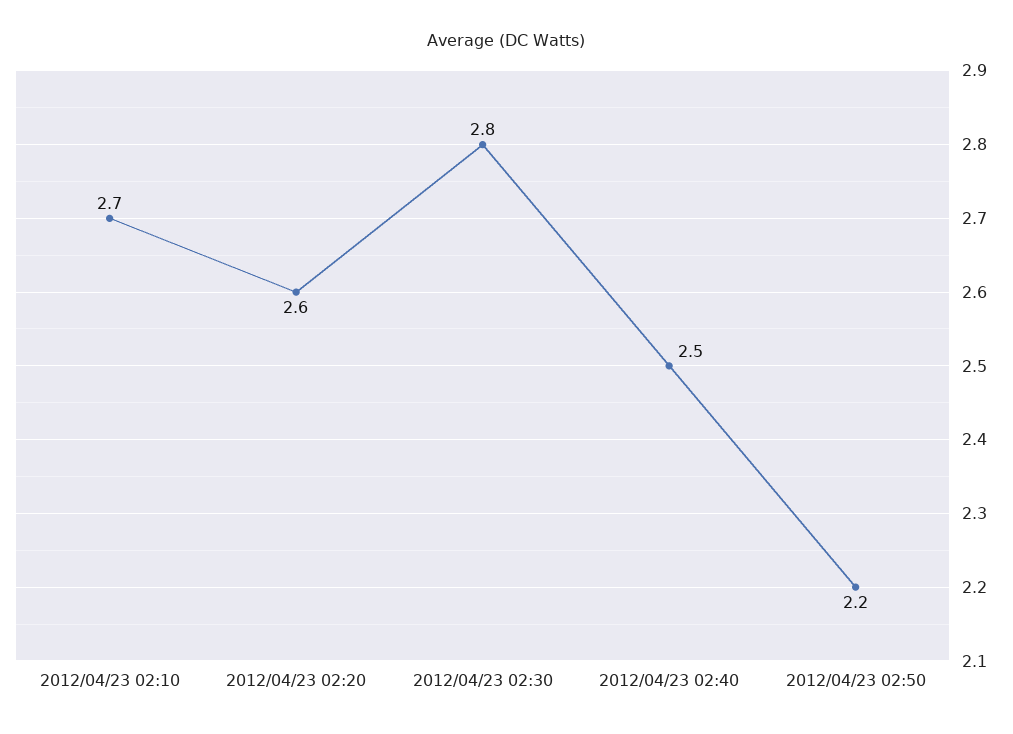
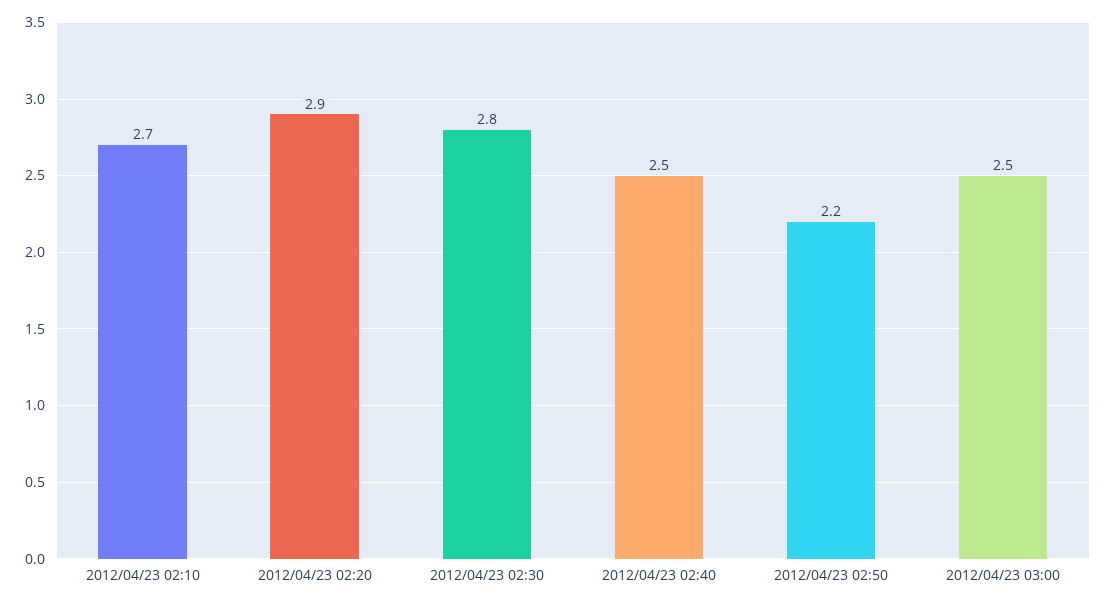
2012/04/23 02:20: 2.6 -> 2.9
2012/04/23 03:00: none -> 2.5

